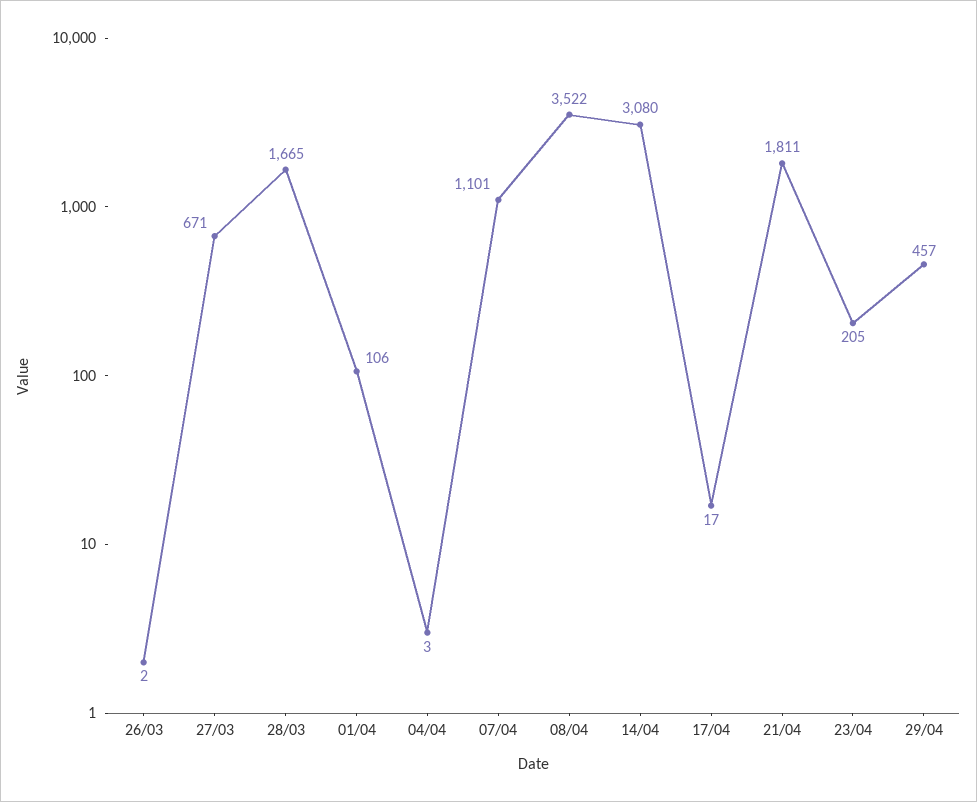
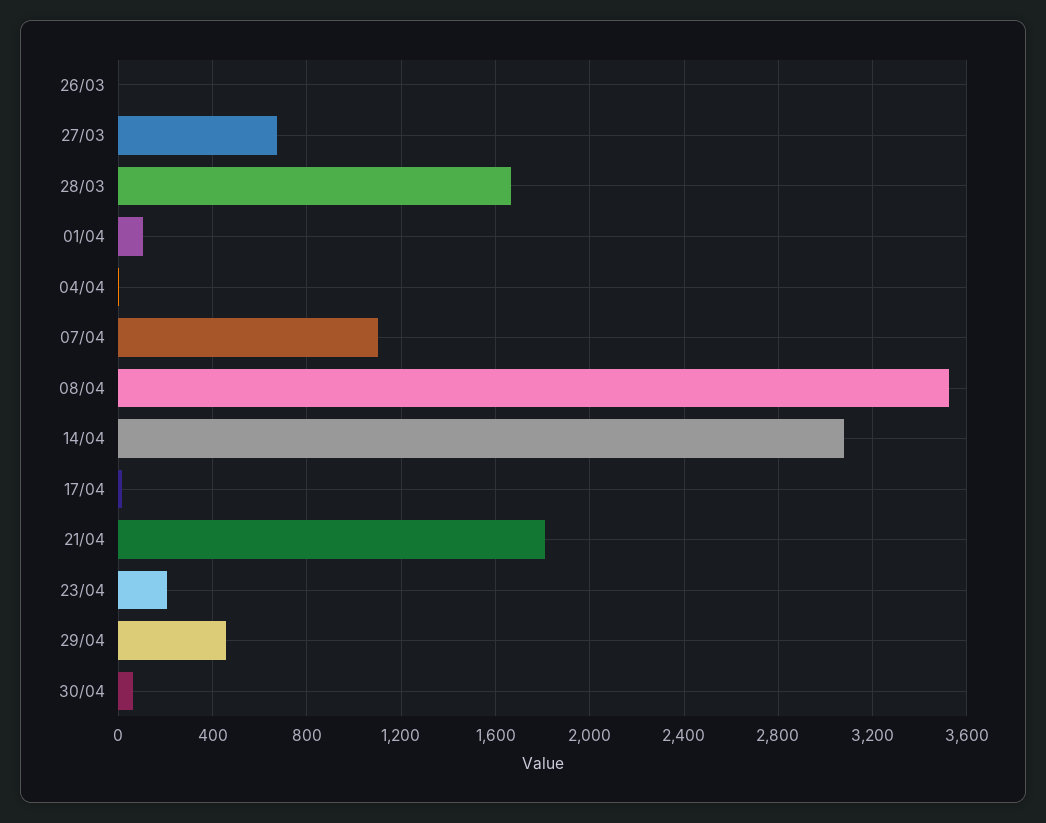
30/04: none -> 50

